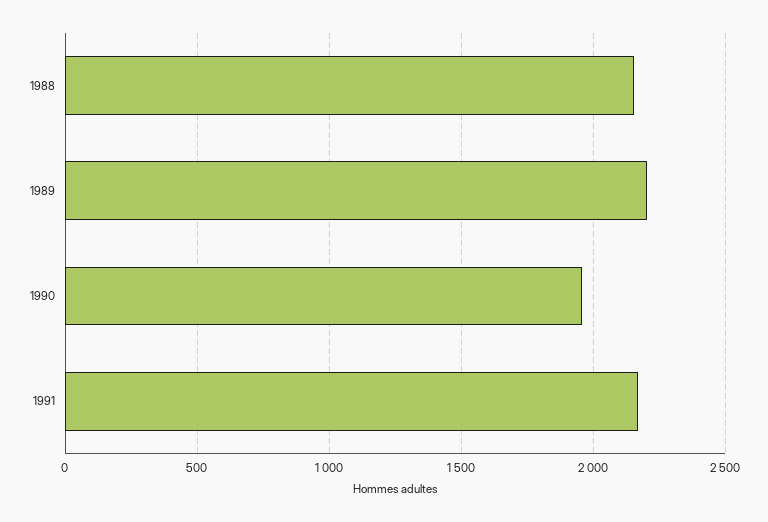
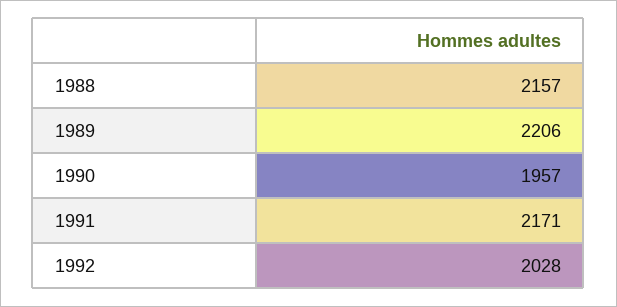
1992: none -> 2028

